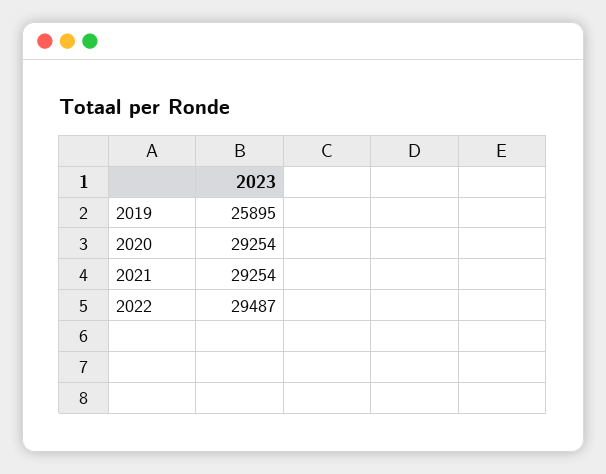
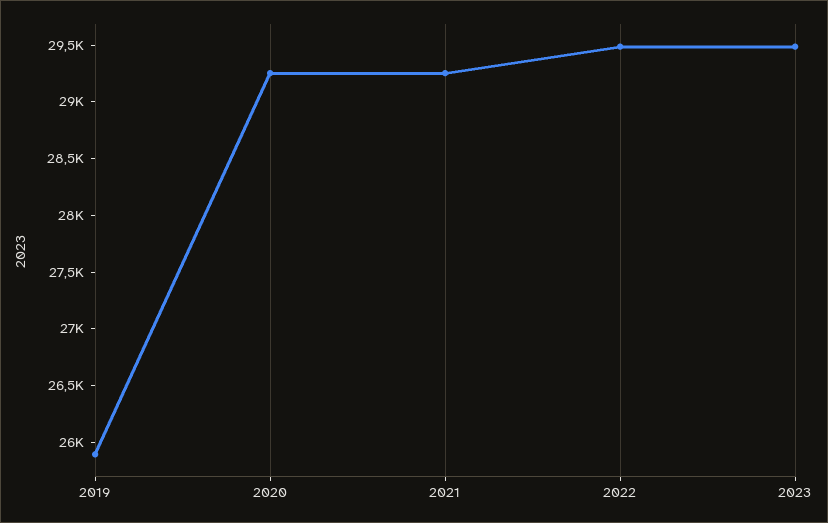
2023: none -> 29500

